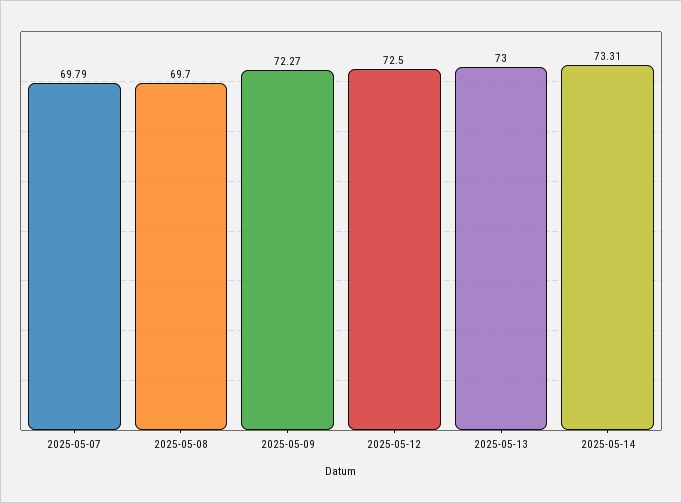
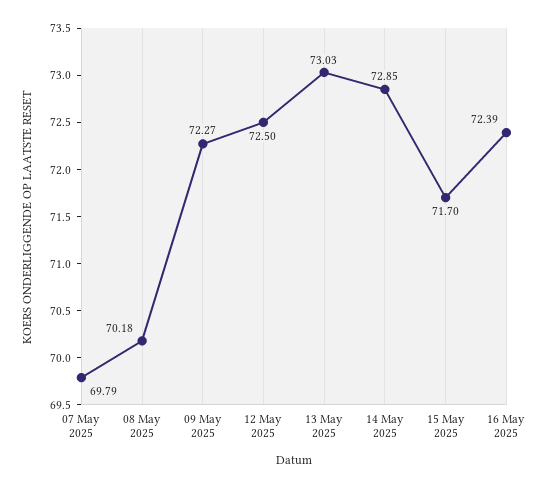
2025-05-08: 69.7 -> 70.18
2025-05-13: 73 -> 73.03
2025-05-14: 73.31 -> 72.85
15 May 2025: none -> 71.7
16 May 2025: none -> 72.39

